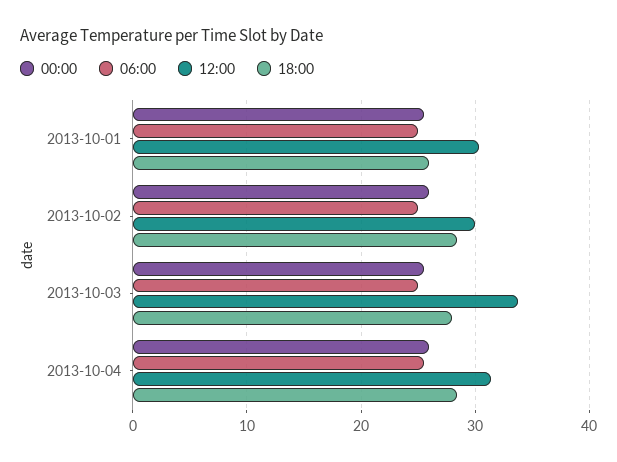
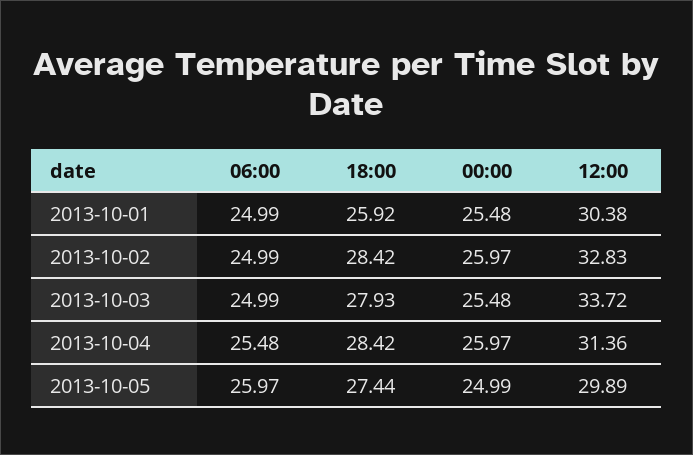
12:00, 2013-10-02: 30 -> 32.83
06:00, 2013-10-05: none -> 25.97
18:00, 2013-10-05: none -> 27.44
00:00, 2013-10-05: none -> 24.99
12:00, 2013-10-05: none -> 29.89

